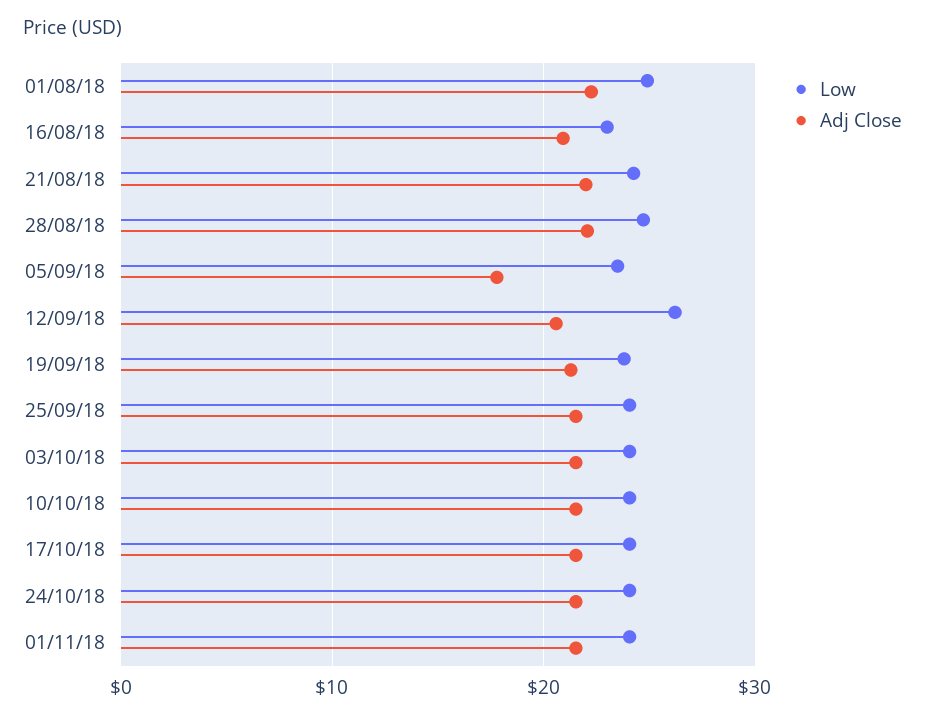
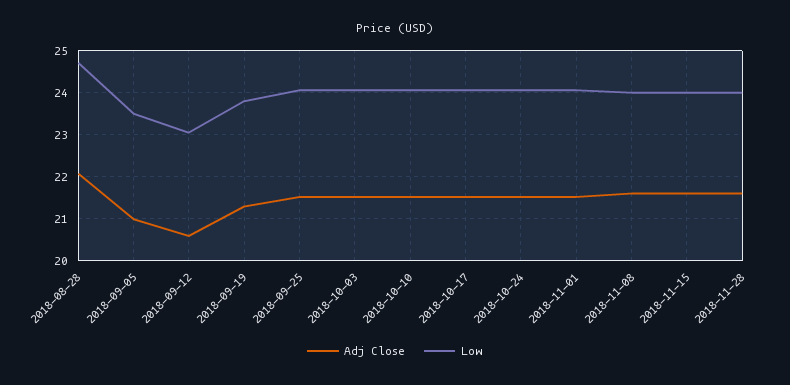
Low, 01/08/18: 25 -> none
Adj Close, 01/08/18: 22 -> none
Low, 16/08/18: 23 -> none
Adj Close, 16/08/18: 21 -> none
Low, 21/08/18: 24 -> none
Adj Close, 21/08/18: 22 -> none
Adj Close, 05/09/18: 18 -> 21
Low, 12/09/18: 26 -> 23
Adj Close, 2018-11-08: none -> 21.6
Low, 2018-11-08: none -> 24
Adj Close, 2018-11-15: none -> 21.6
Low, 2018-11-15: none -> 24
Adj Close, 2018-11-28: none -> 21.6
Low, 2018-11-28: none -> 24

